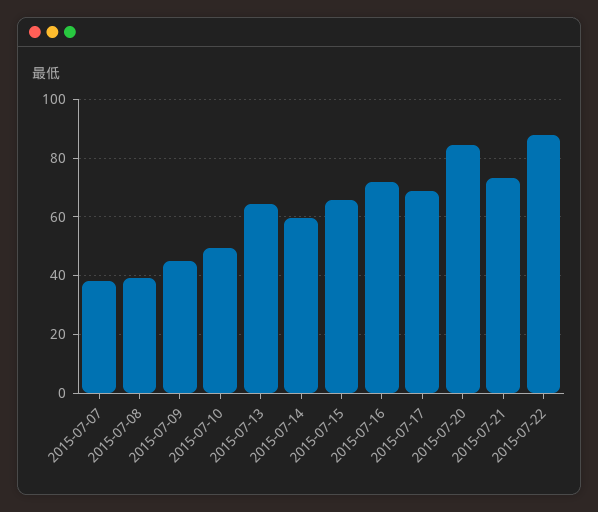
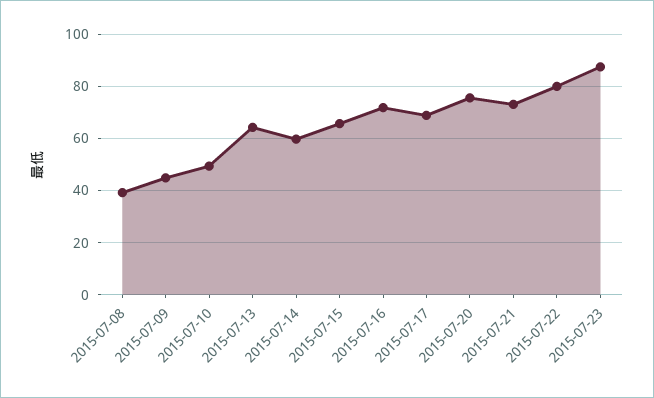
2015-07-07: 37.5 -> none
2015-07-20: 85 -> 75
2015-07-22: 87.5 -> 80
2015-07-23: none -> 87.5

